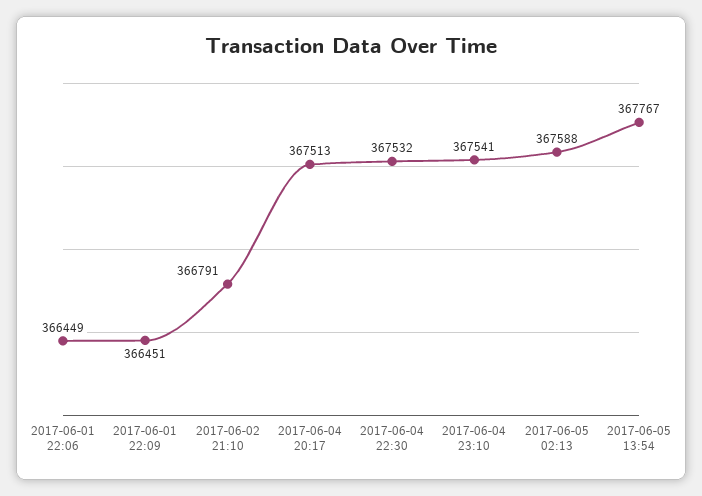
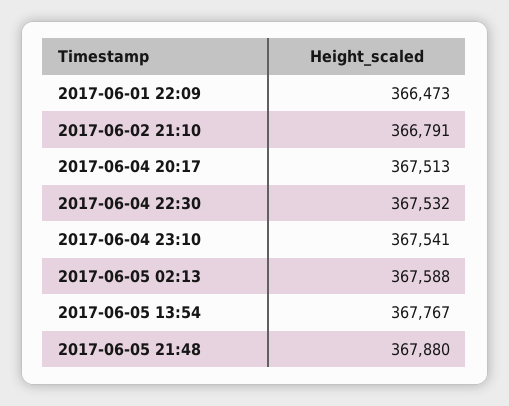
2017-06-01 22:06: 366449 -> none
2017-06-01 22:09: 366451 -> 366473
2017-06-05 21:48: none -> 367880

